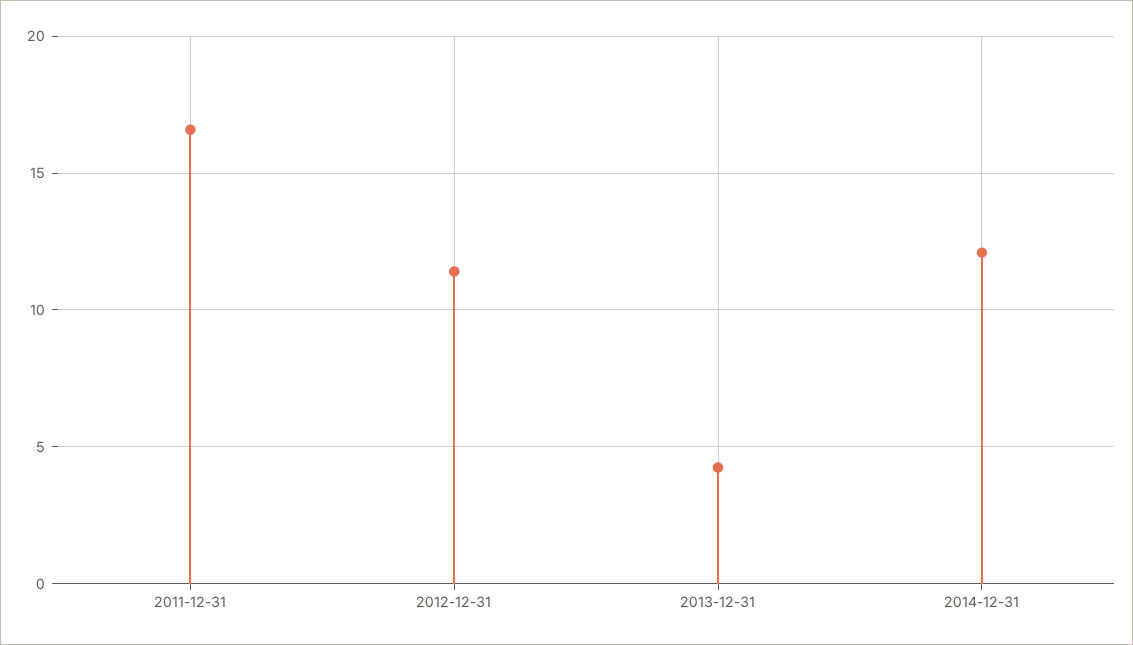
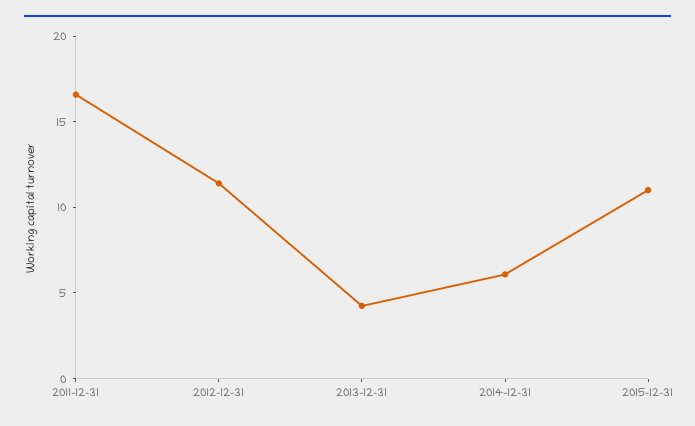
2014-12-31: 12 -> 6
2015-12-31: none -> 11

